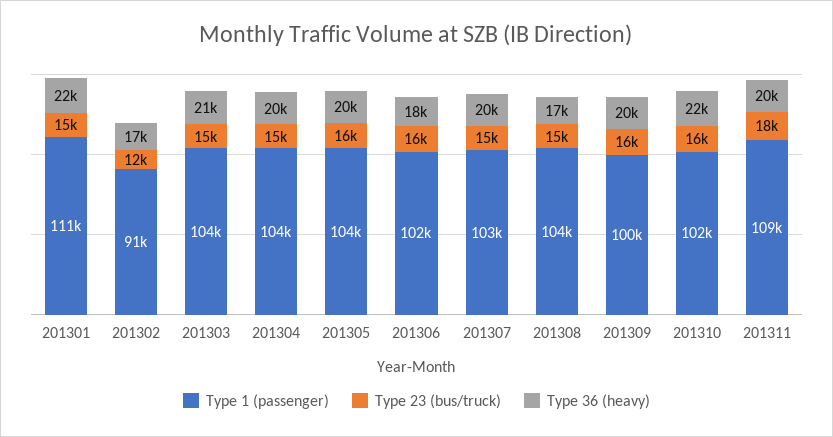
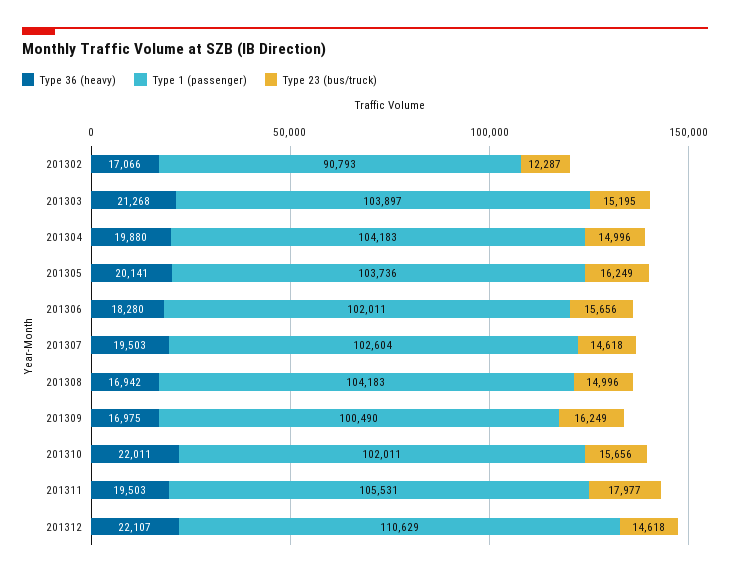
Type 1 (passenger), 201301: 111000 -> none
Type 23 (bus/truck), 201301: 15000 -> none
Type 36 (heavy), 201301: 22000 -> none
Type 36 (heavy), 201309: 20000 -> 16975
Type 1 (passenger), 201311: 109000 -> 105531
Type 36 (heavy), 201312: none -> 22107
Type 1 (passenger), 201312: none -> 110629
Type 23 (bus/truck), 201312: none -> 14618

